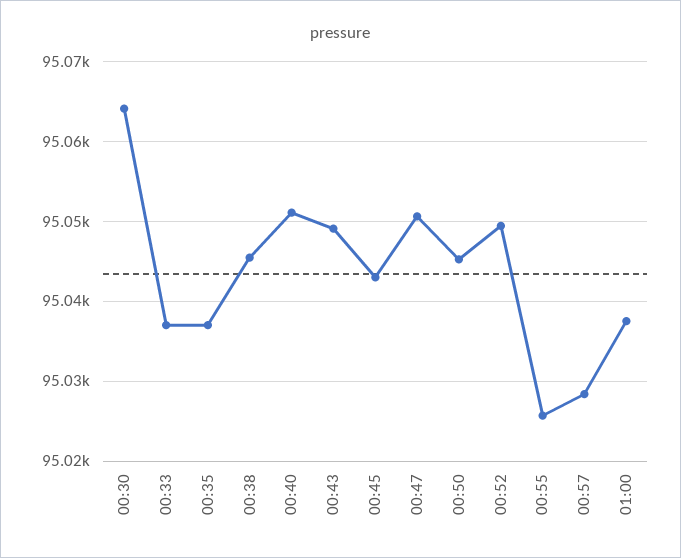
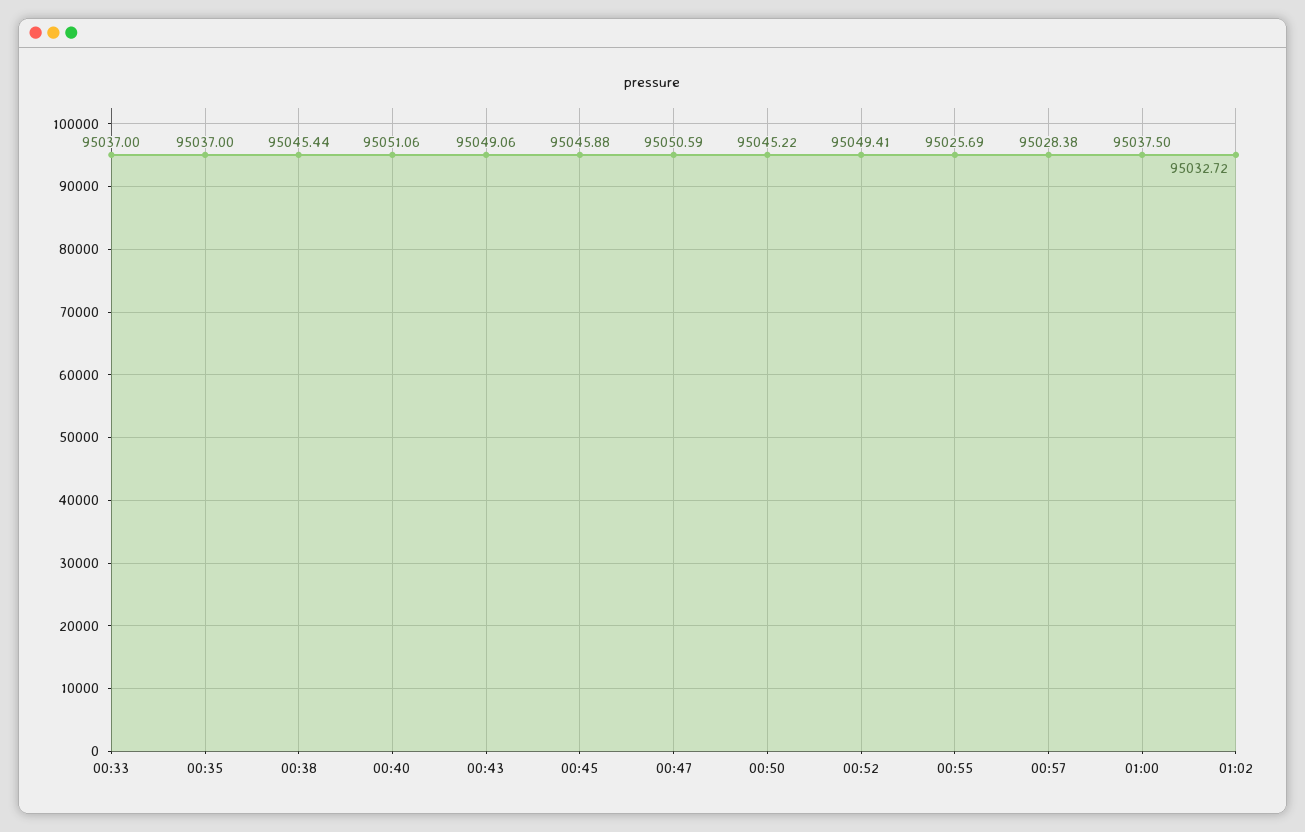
00:30: 95064 -> none
00:45: 95043 -> 95045.88
01:02: none -> 95032.72

